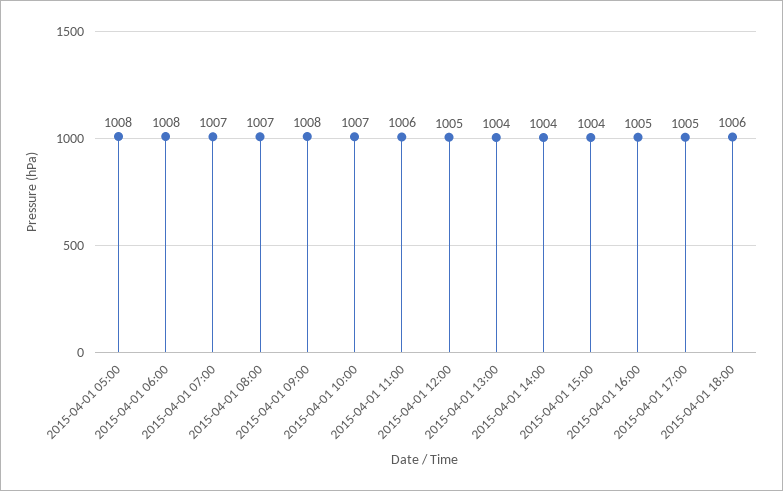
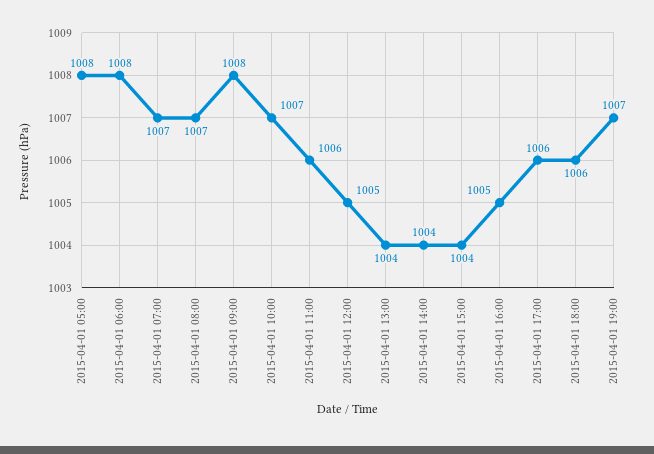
2015-04-01 17:00: 1005 -> 1006
2015-04-01 19:00: none -> 1007

